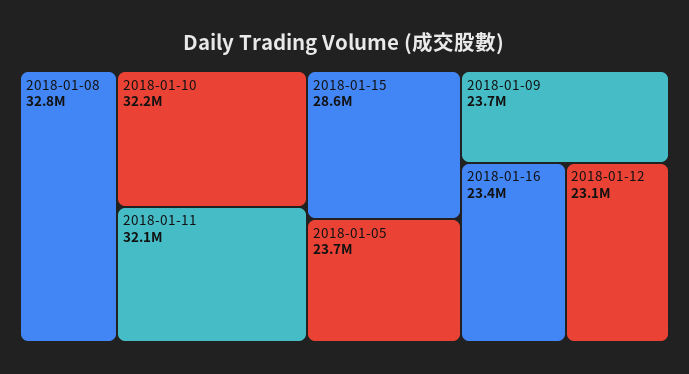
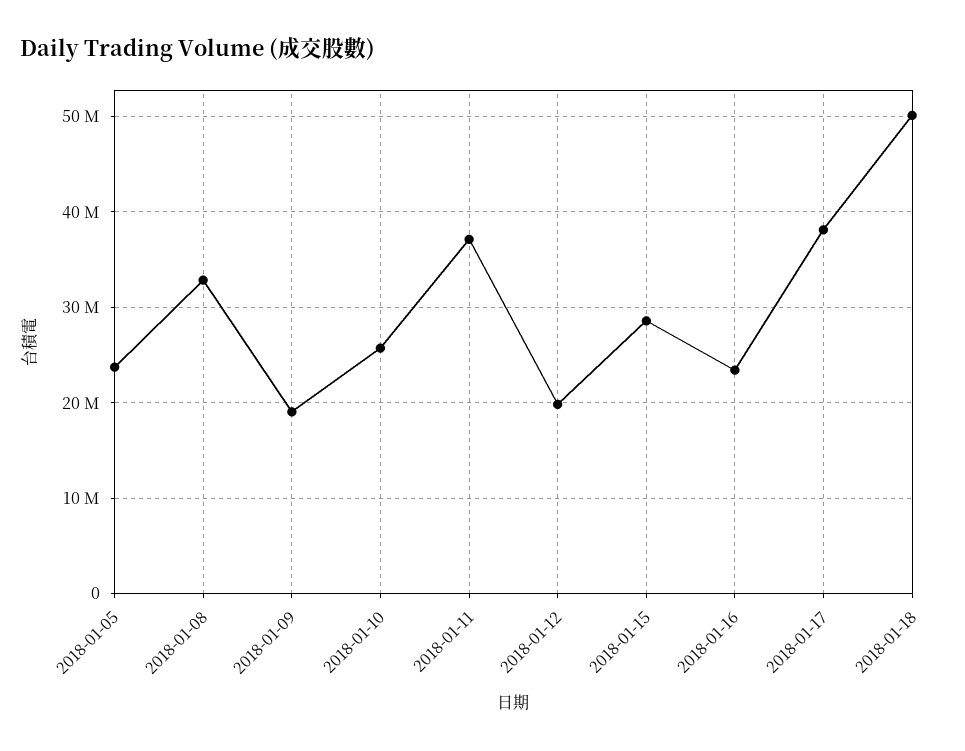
2018-01-10: 32200000 -> 26000000
2018-01-11: 32100000 -> 37000000
2018-01-09: 23700000 -> 19000000
2018-01-12: 23100000 -> 20000000
2018-01-17: none -> 38000000
2018-01-18: none -> 50000000

